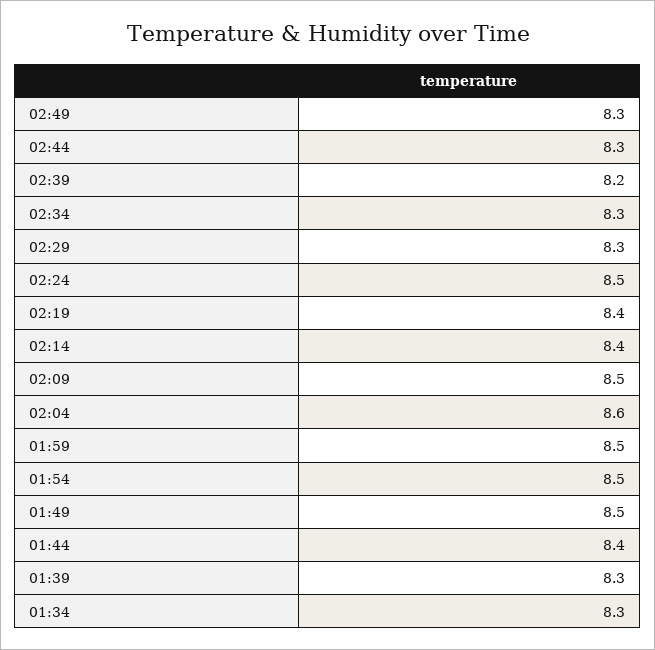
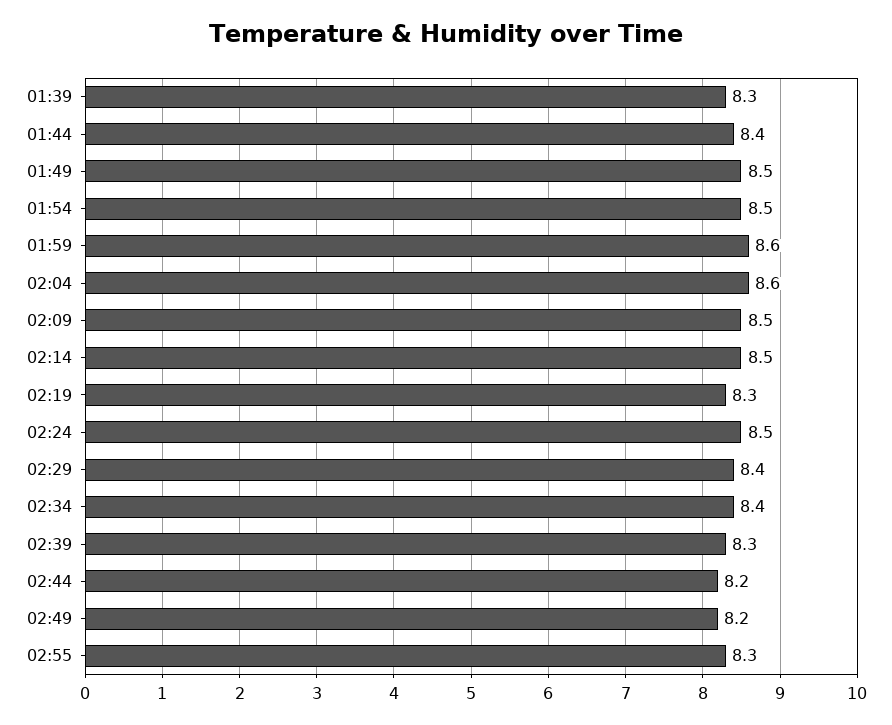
02:49: 8.3 -> 8.2
02:44: 8.3 -> 8.2
02:39: 8.2 -> 8.3
02:34: 8.3 -> 8.4
02:29: 8.3 -> 8.4
02:19: 8.4 -> 8.3
02:14: 8.4 -> 8.5
01:59: 8.5 -> 8.6
01:34: 8.3 -> none
02:55: none -> 8.3

